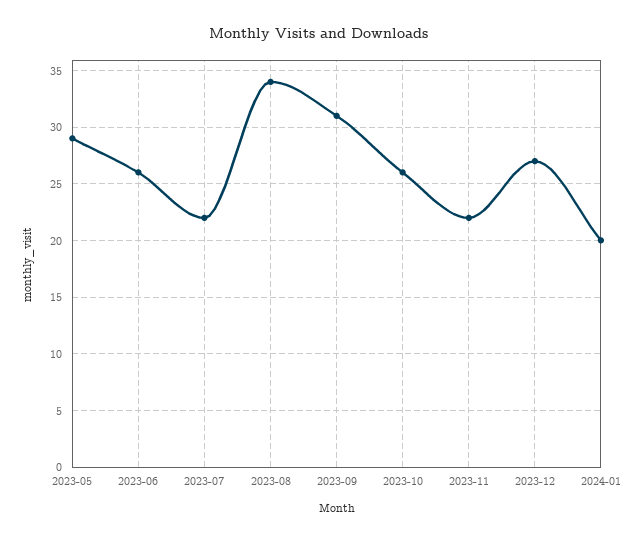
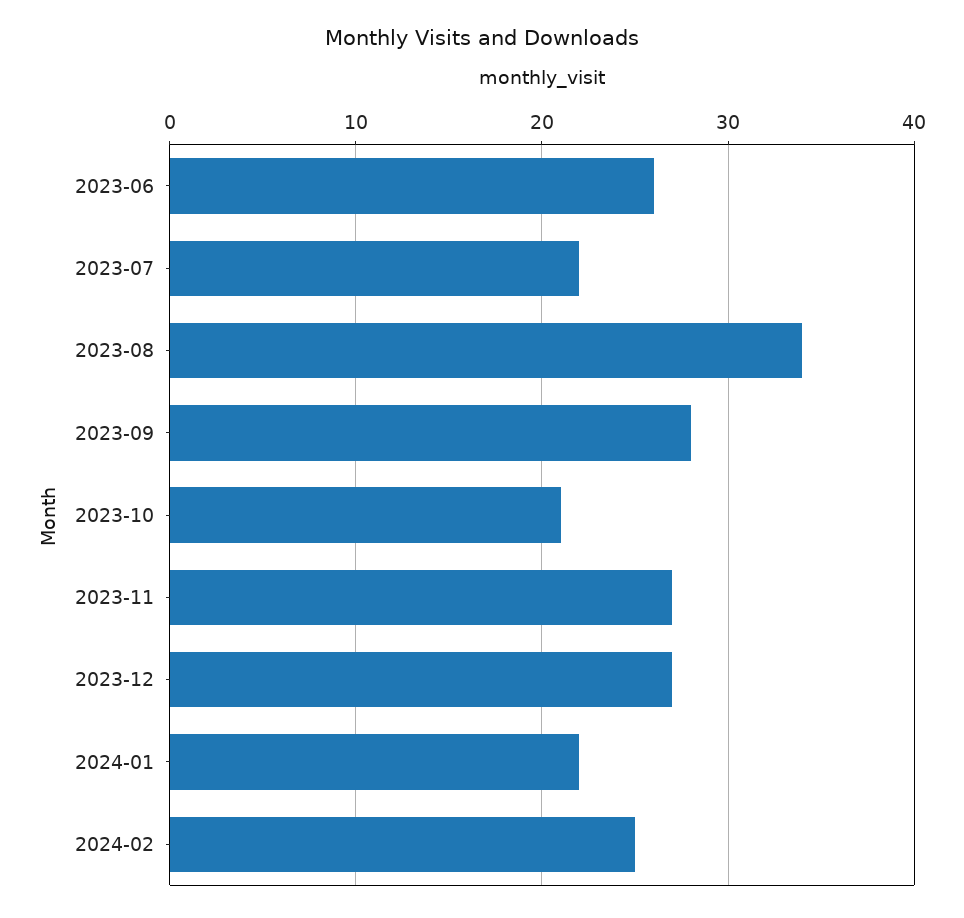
2023-05: 29 -> none
2023-09: 31 -> 28
2023-10: 26 -> 21
2023-11: 22 -> 27
2024-01: 20 -> 22
2024-02: none -> 25

